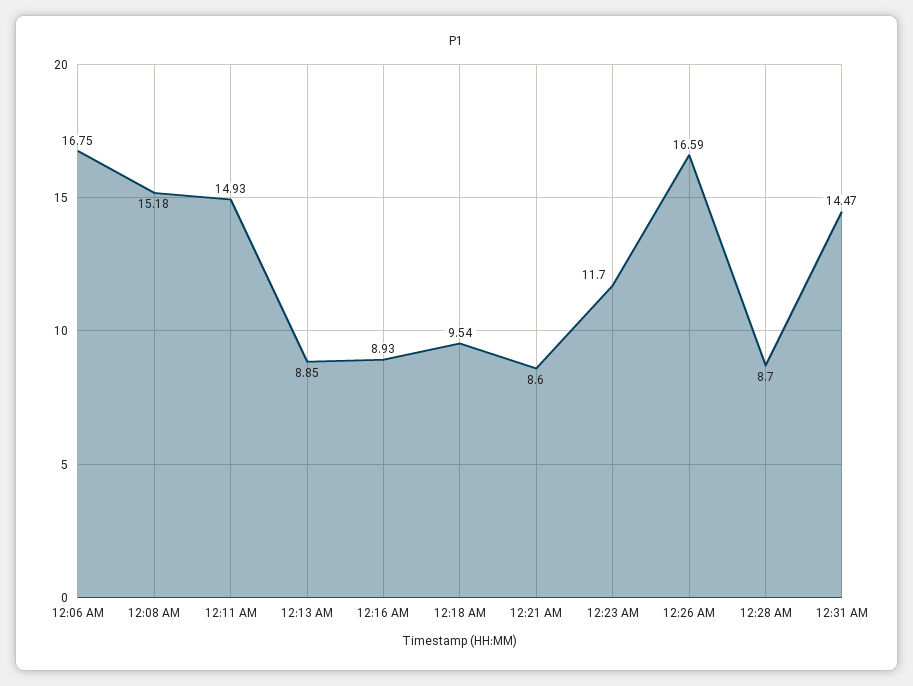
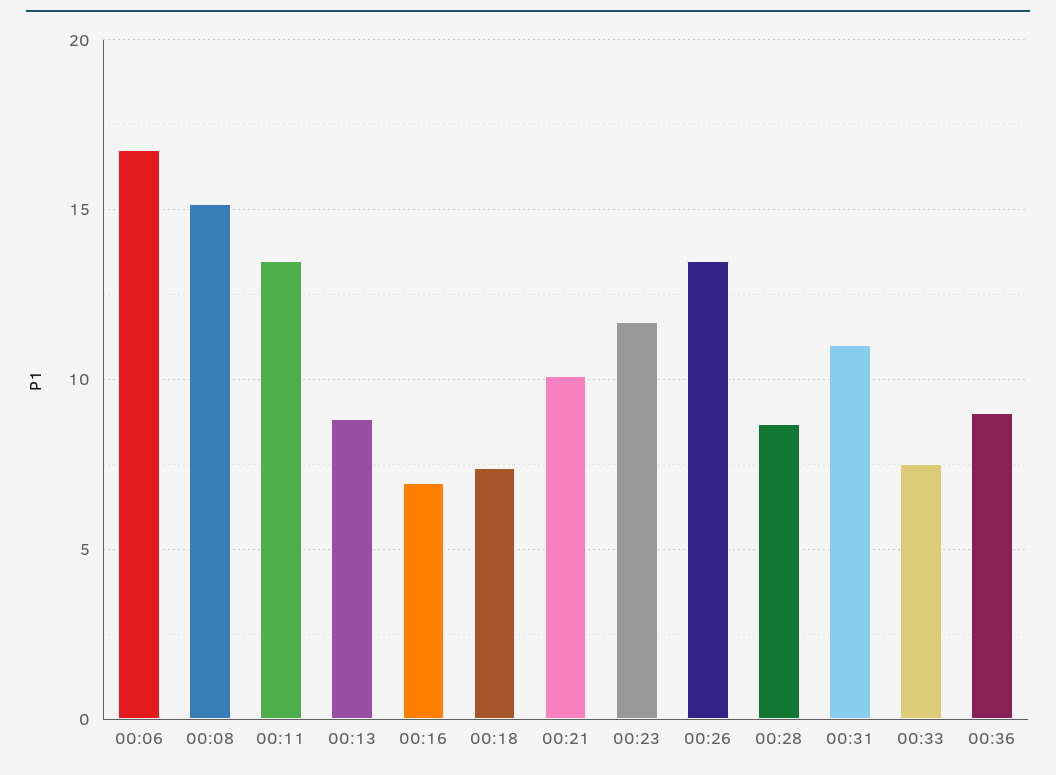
12:11 AM: 14.93 -> 13.5
12:16 AM: 8.93 -> 7
12:18 AM: 9.54 -> 7.5
12:21 AM: 8.6 -> 10
12:26 AM: 16.59 -> 13.5
12:31 AM: 14.47 -> 11
00:33: none -> 7.5
00:36: none -> 9

